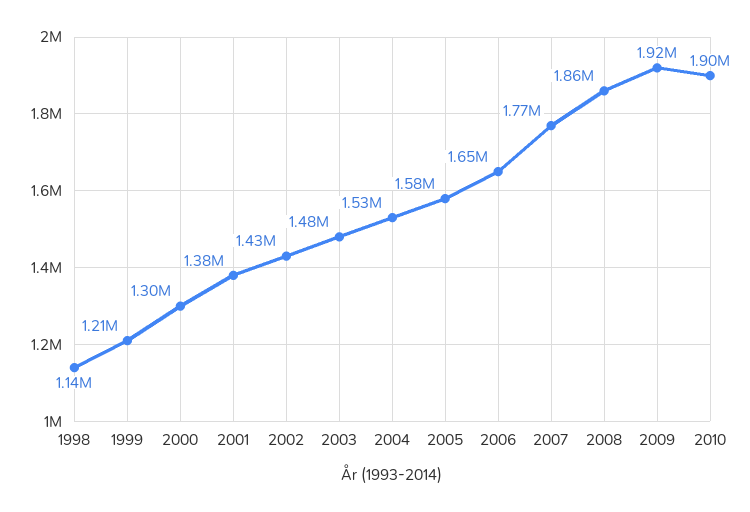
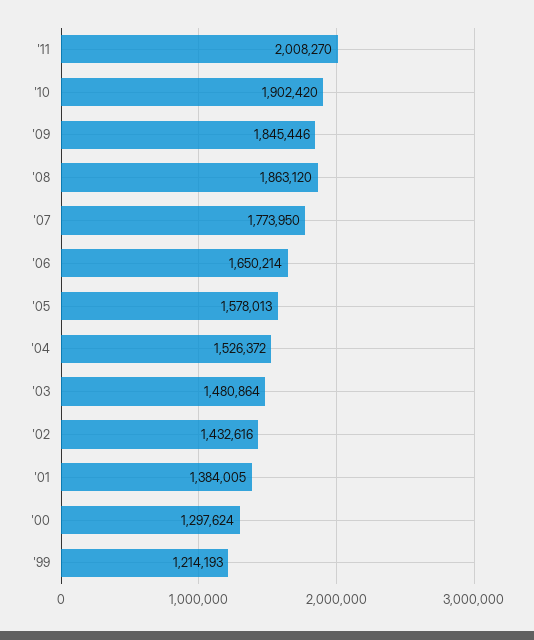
1998: 1140000 -> none
2009: 1920000 -> 1845446
'11: none -> 2008270

